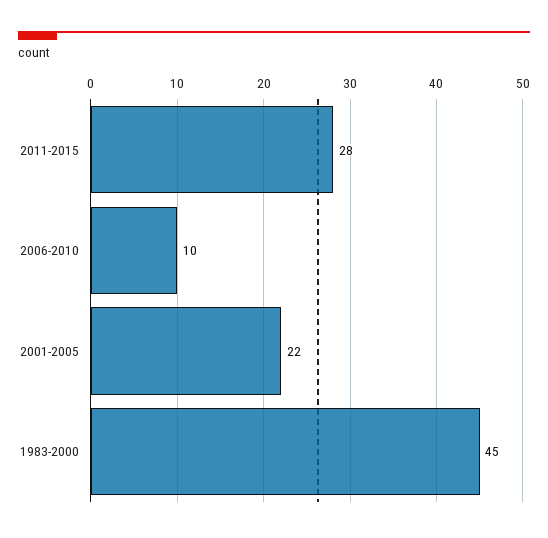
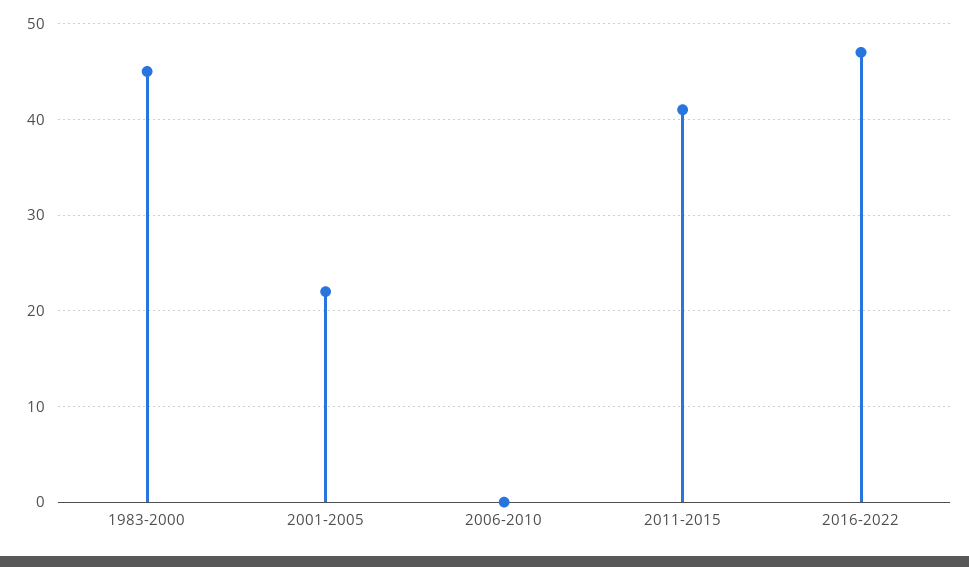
2011-2015: 28 -> 41
2006-2010: 10 -> 0
2016-2022: none -> 47

